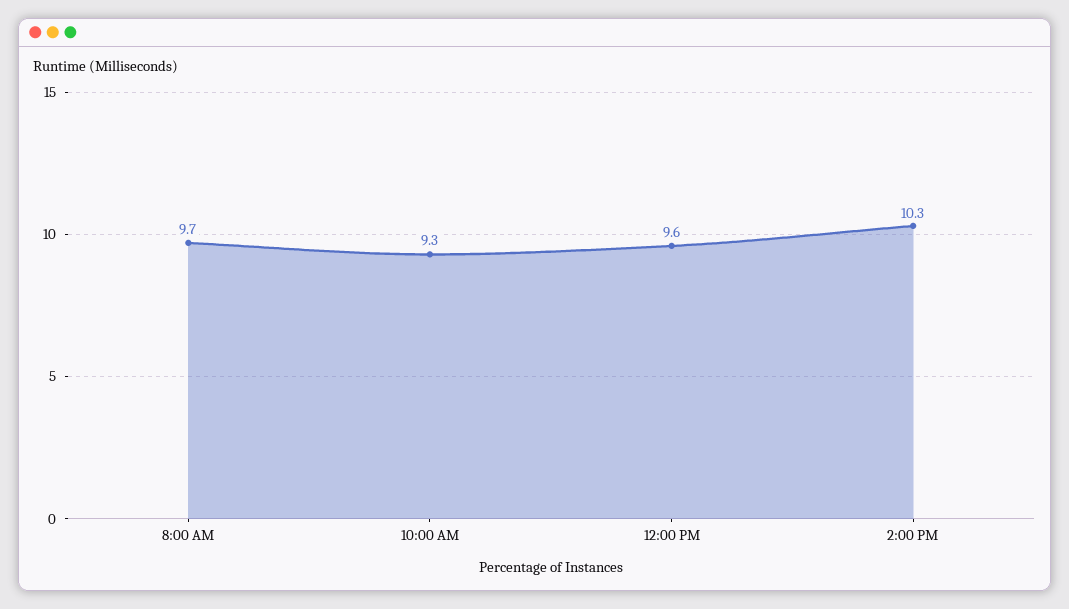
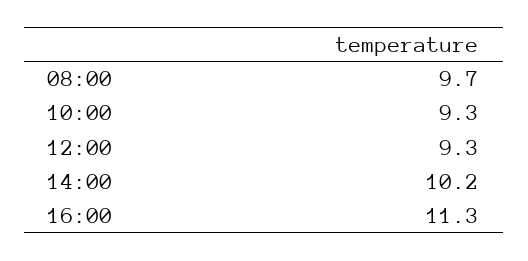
12:00 PM: 9.6 -> 9.3
2:00 PM: 10.3 -> 10.2
16:00: none -> 11.3

